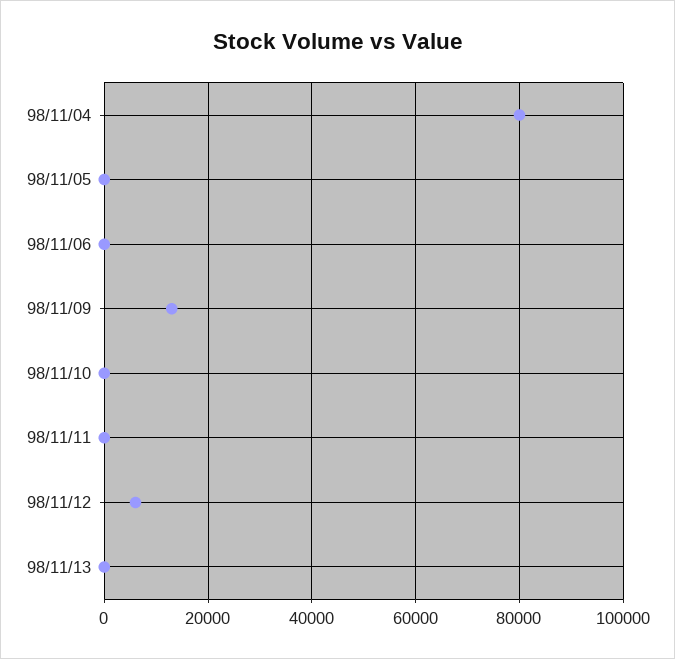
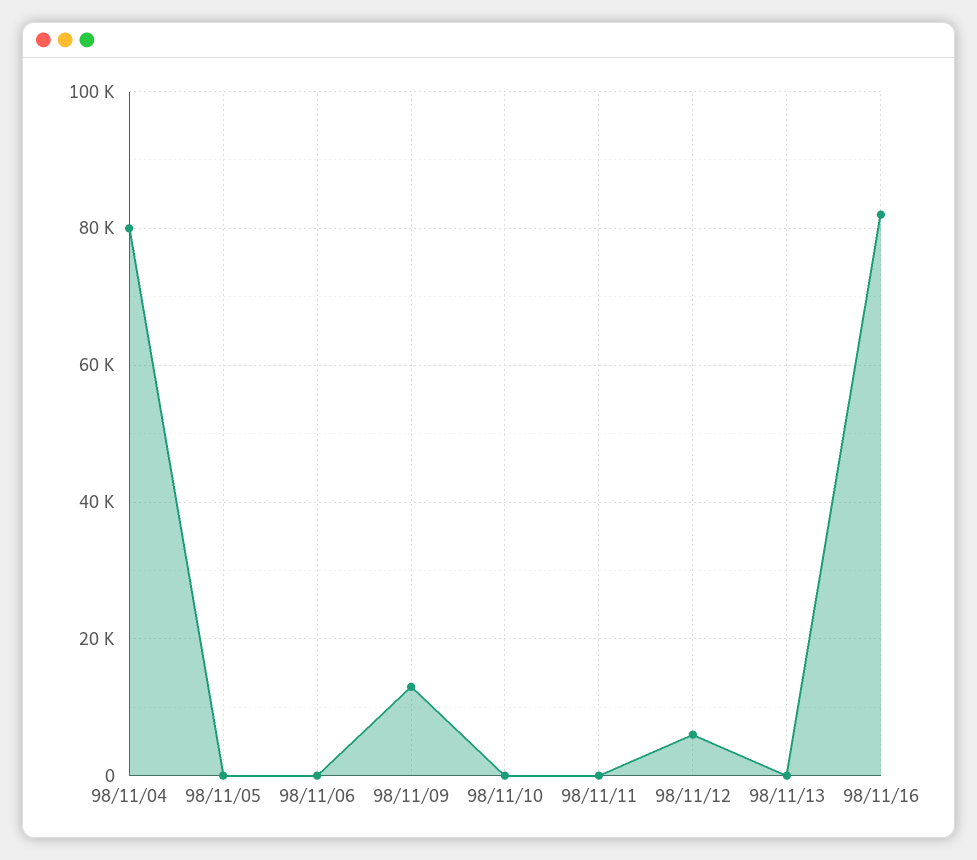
98/11/16: none -> 82000

